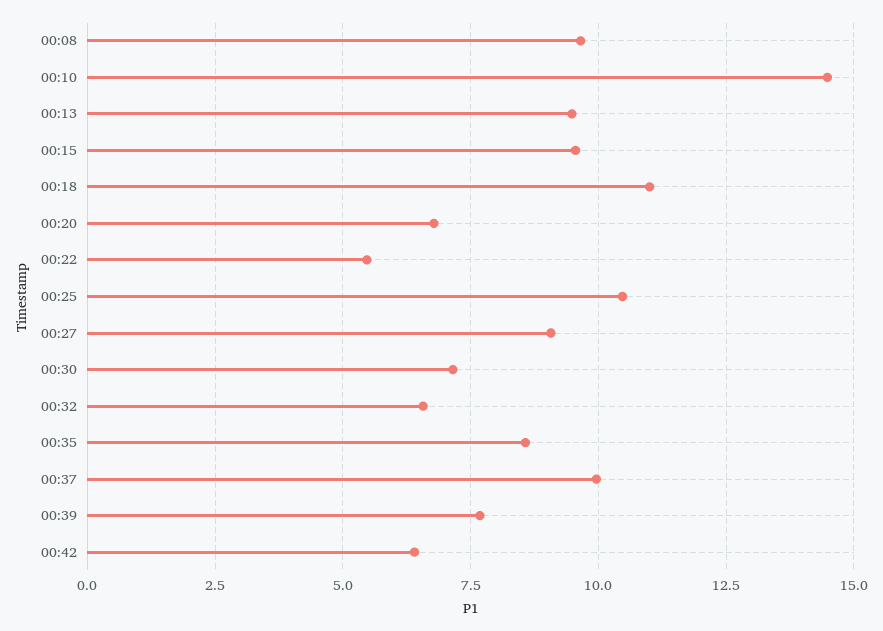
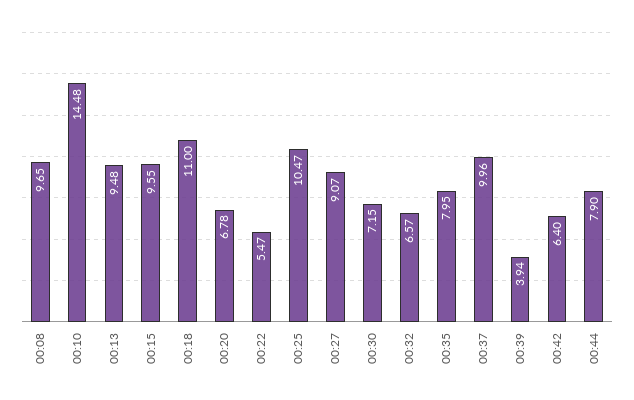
00:35: 8.5 -> 7.95
00:39: 7.75 -> 3.94
00:44: none -> 7.9

